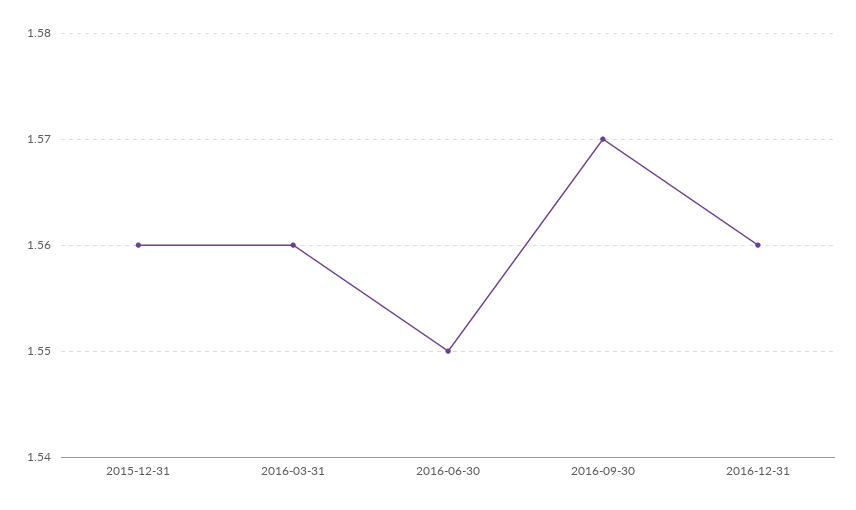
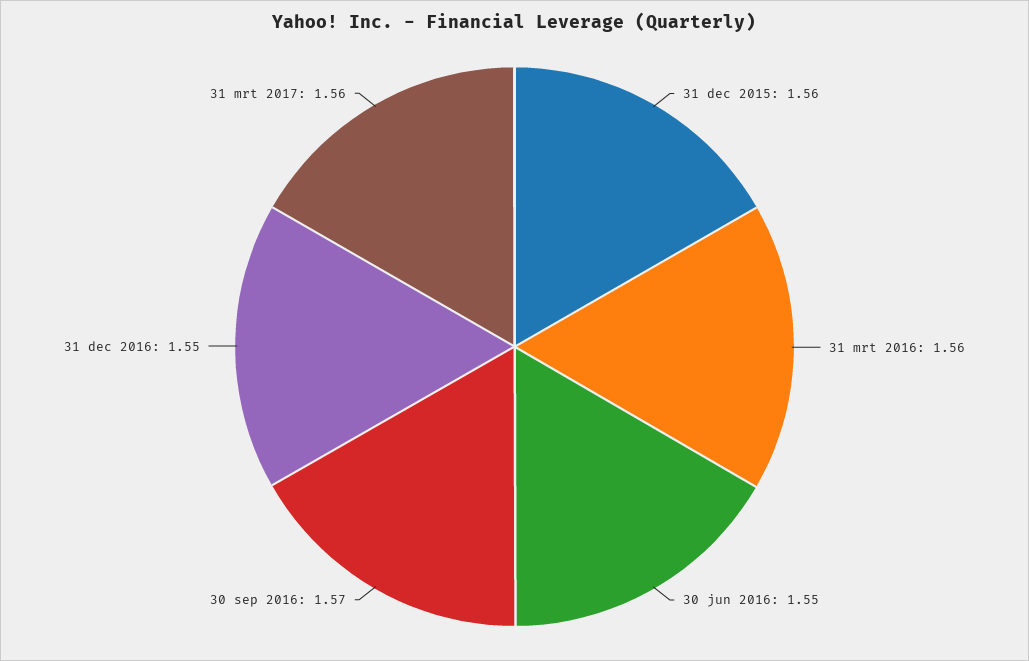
2016-12-31: 1.56 -> 1.55
31 mrt 2017: none -> 1.56

